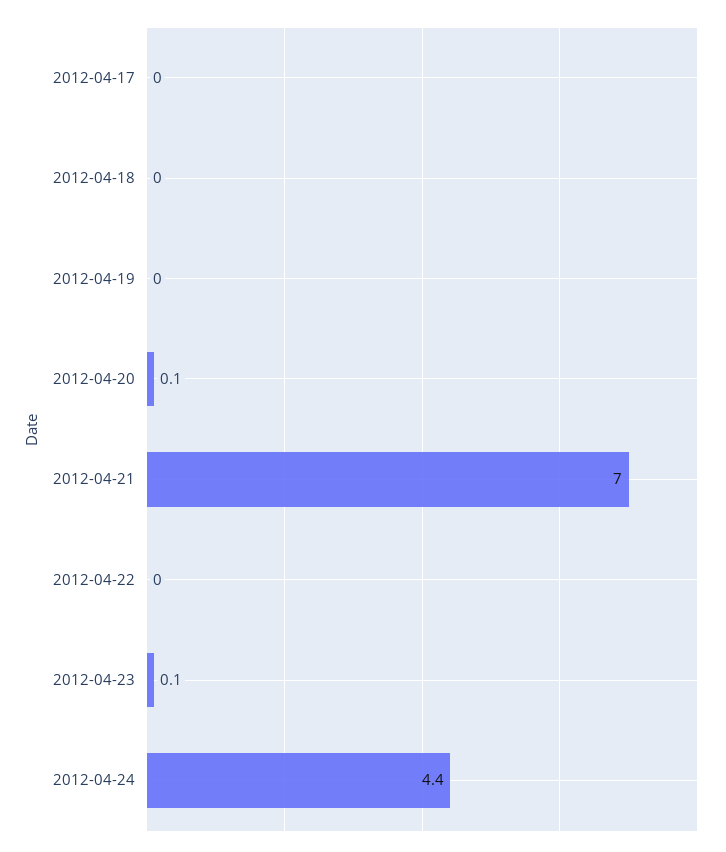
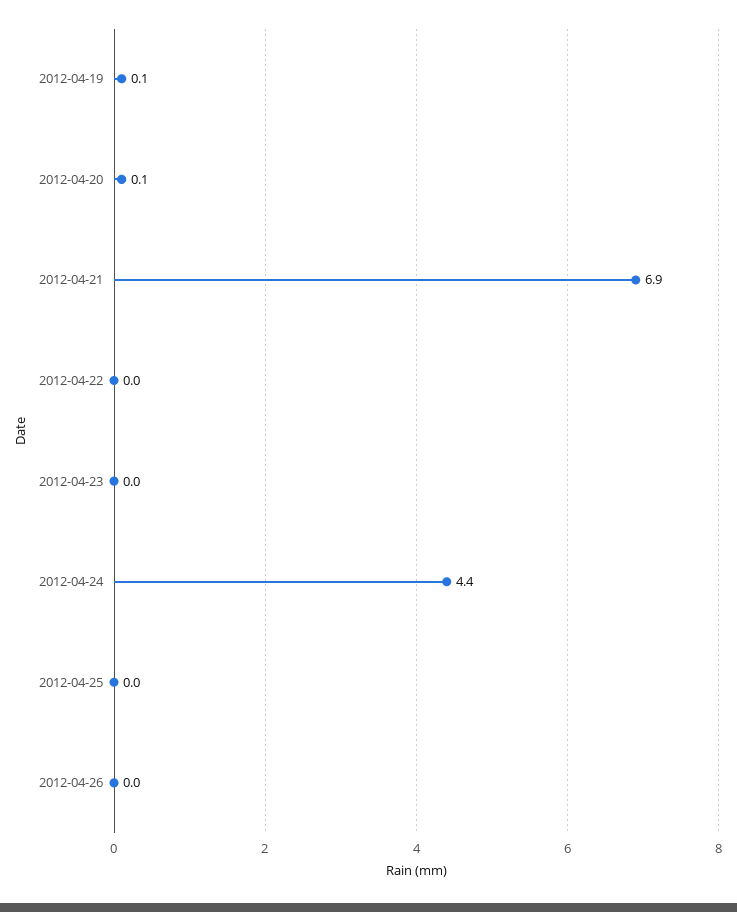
2012-04-17: 0 -> none
2012-04-18: 0 -> none
2012-04-19: 0 -> 0.1
2012-04-21: 7 -> 6.9
2012-04-23: 0.1 -> 0
2012-04-25: none -> 0
2012-04-26: none -> 0

